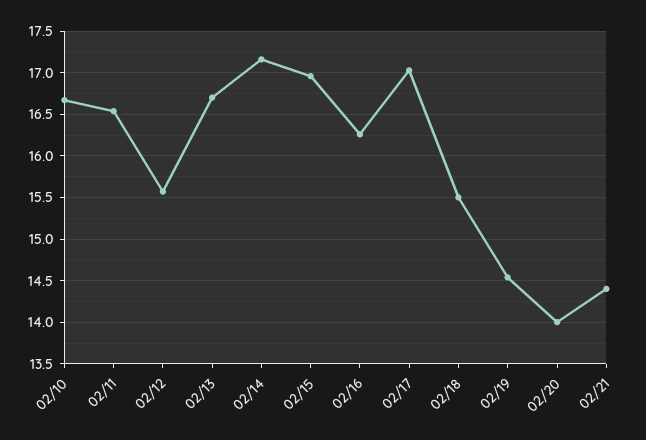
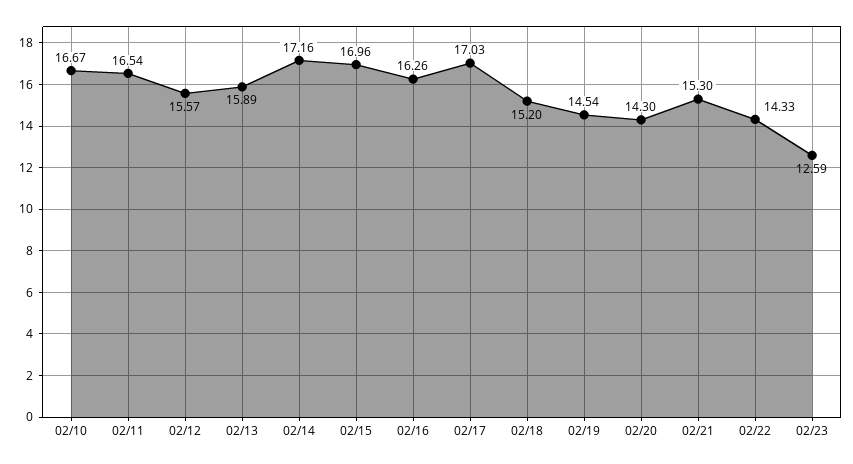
02/13: 16.7 -> 15.89
02/18: 15.5 -> 15.2
02/20: 14 -> 14.3
02/21: 14.4 -> 15.3
02/22: none -> 14.33
02/23: none -> 12.59

